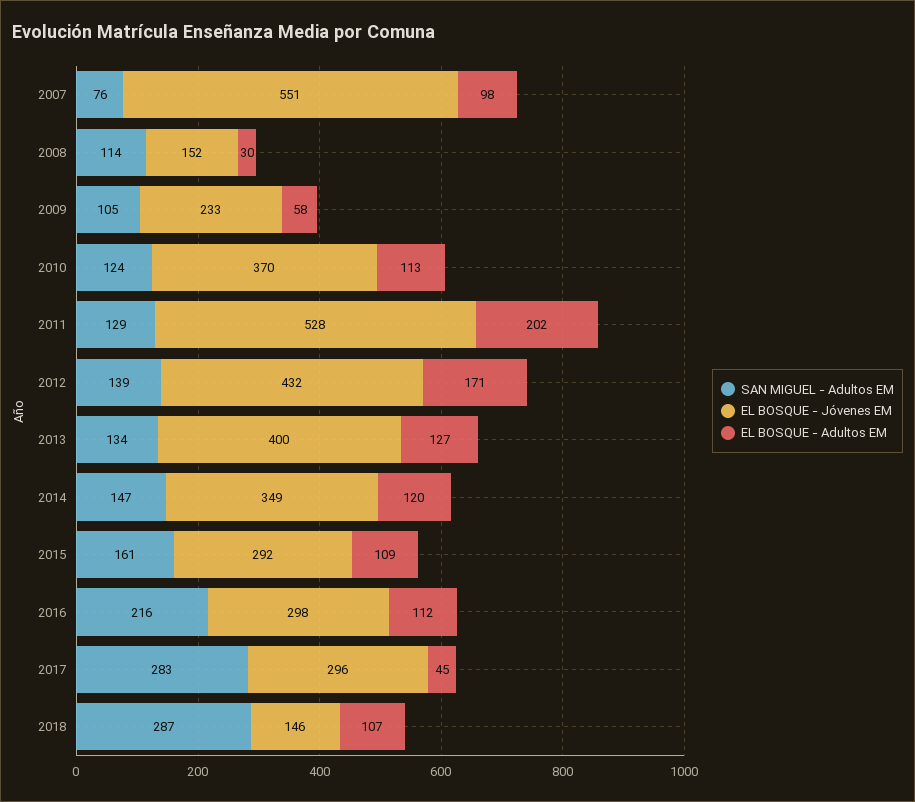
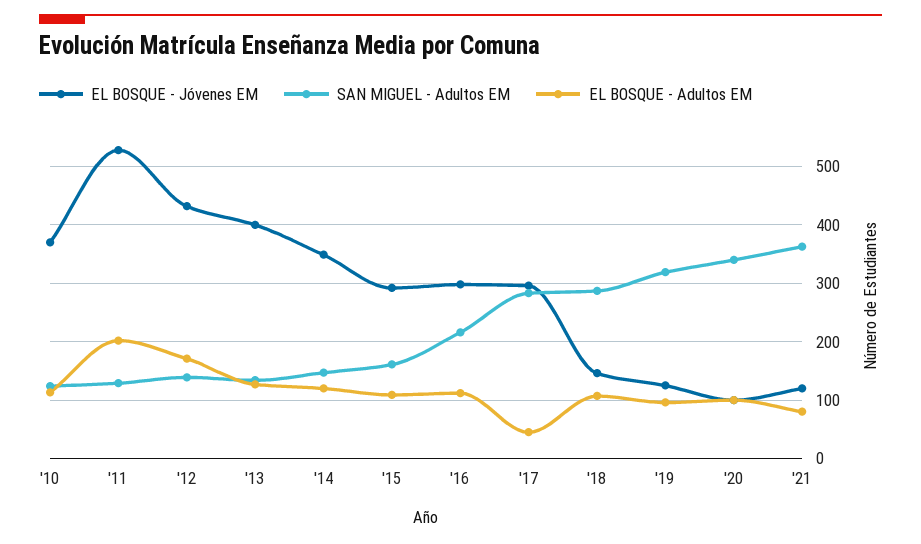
SAN MIGUEL - Adultos EM, 2007: 76 -> none
EL BOSQUE - Jóvenes EM, 2007: 551 -> none
EL BOSQUE - Adultos EM, 2007: 98 -> none
SAN MIGUEL - Adultos EM, 2008: 114 -> none
EL BOSQUE - Jóvenes EM, 2008: 152 -> none
EL BOSQUE - Adultos EM, 2008: 30 -> none
SAN MIGUEL - Adultos EM, 2009: 105 -> none
EL BOSQUE - Jóvenes EM, 2009: 233 -> none
EL BOSQUE - Adultos EM, 2009: 58 -> none
EL BOSQUE - Jóvenes EM, '19: none -> 120
SAN MIGUEL - Adultos EM, '19: none -> 320
EL BOSQUE - Adultos EM, '19: none -> 100
EL BOSQUE - Jóvenes EM, '20: none -> 100
SAN MIGUEL - Adultos EM, '20: none -> 340
EL BOSQUE - Adultos EM, '20: none -> 100
EL BOSQUE - Jóvenes EM, '21: none -> 120
SAN MIGUEL - Adultos EM, '21: none -> 360
EL BOSQUE - Adultos EM, '21: none -> 80

